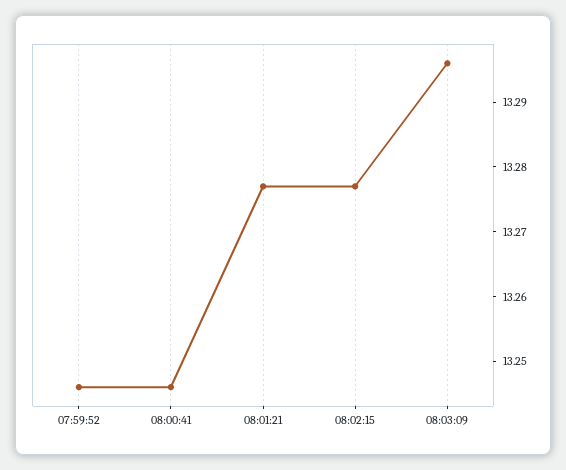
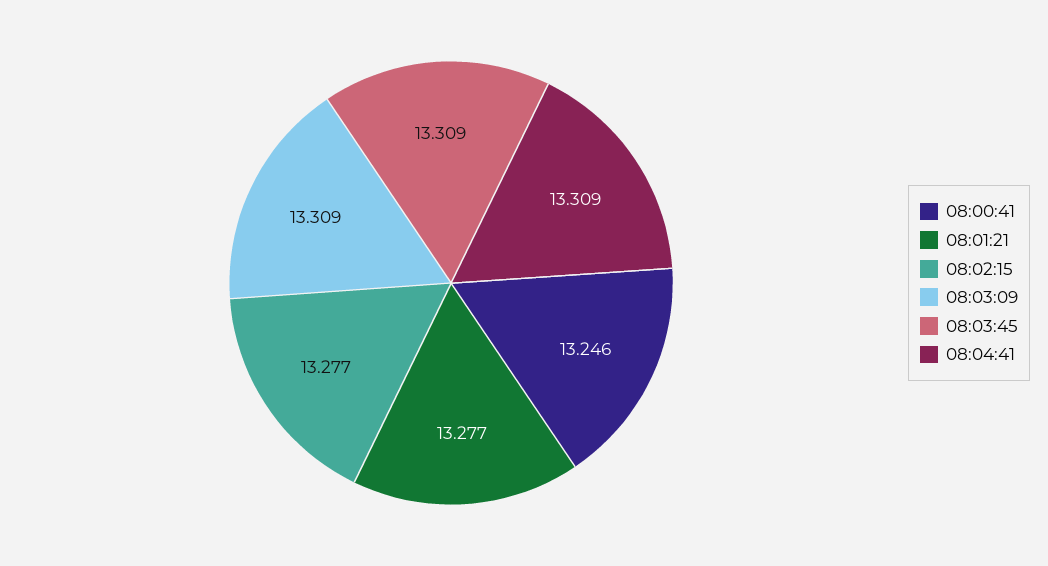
07:59:52: 13.245 -> none
08:03:09: 13.295 -> 13.309
08:03:45: none -> 13.309
08:04:41: none -> 13.309

